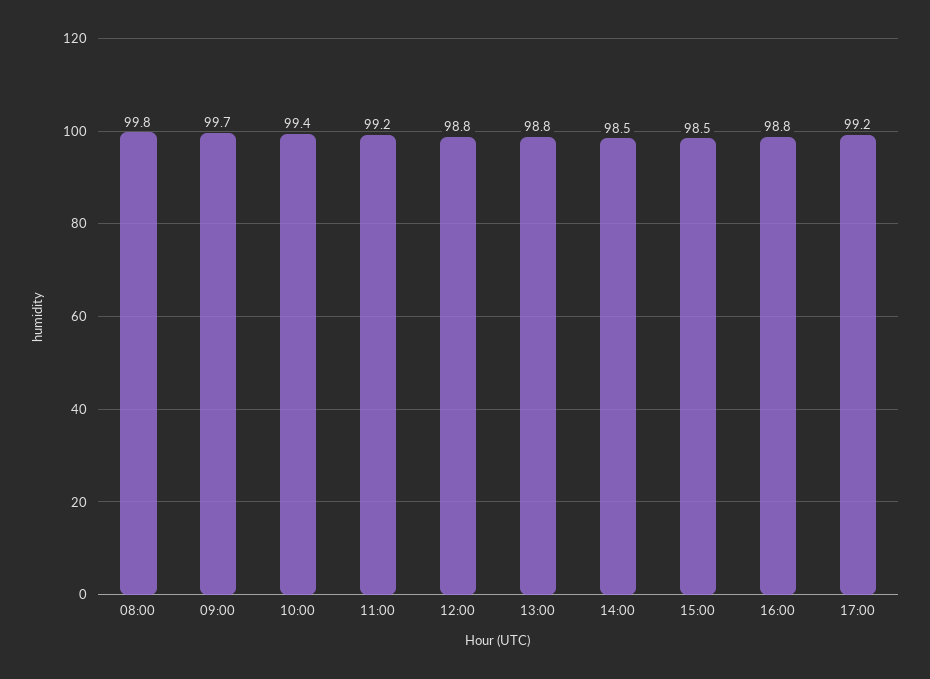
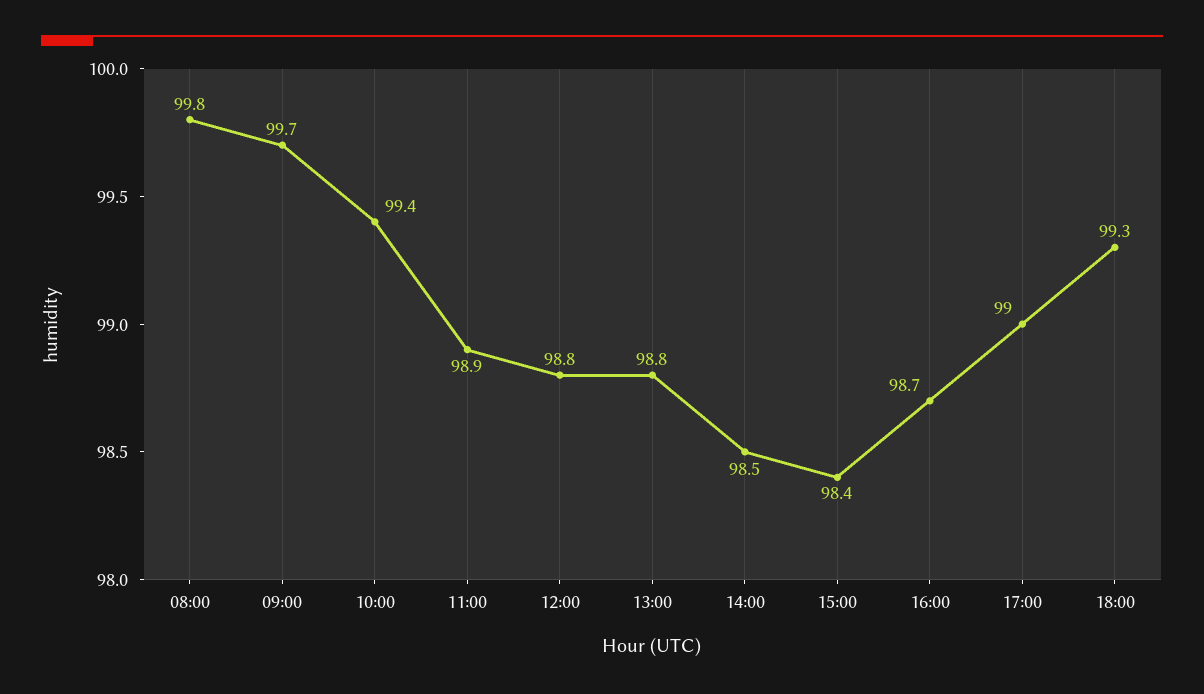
11:00: 99.2 -> 98.9
15:00: 98.5 -> 98.4
16:00: 98.8 -> 98.7
17:00: 99.2 -> 99
18:00: none -> 99.3

